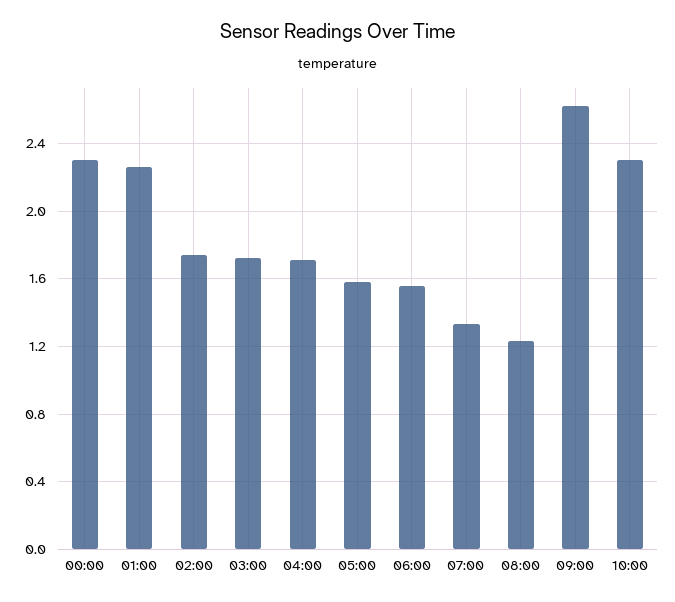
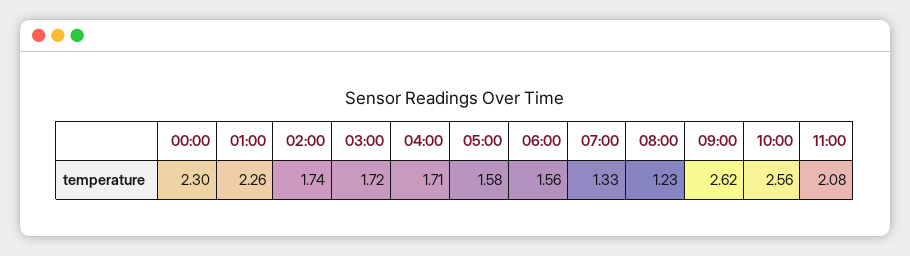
10:00: 2.3 -> 2.56
11:00: none -> 2.08

